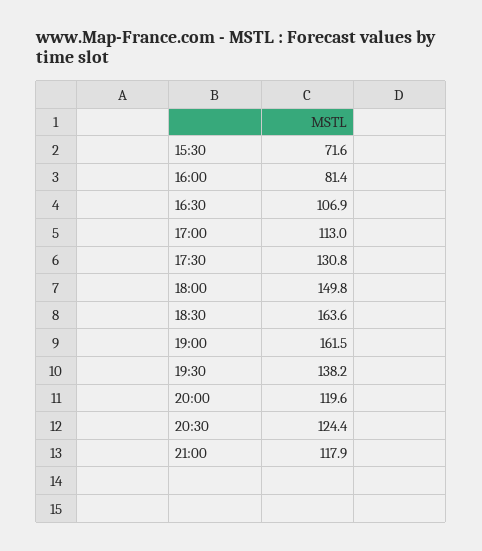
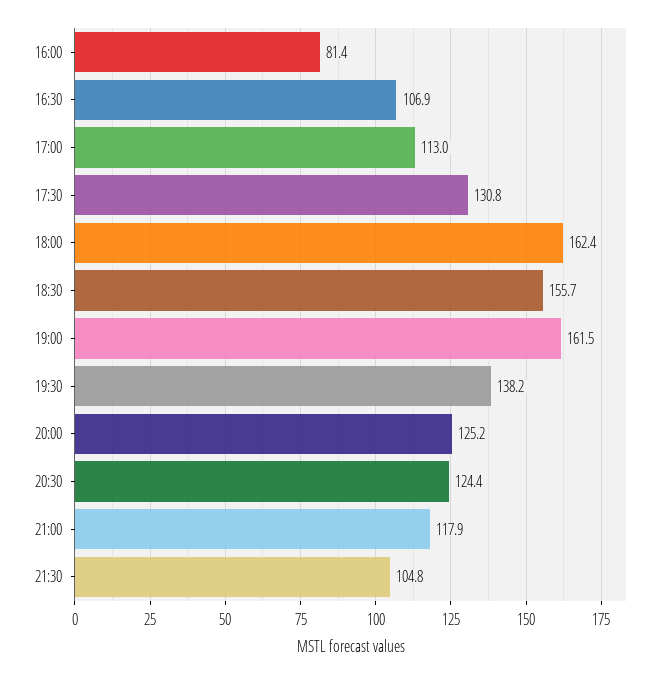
15:30: 71.6 -> none
18:00: 149.8 -> 162.4
18:30: 163.6 -> 155.7
20:00: 119.6 -> 125.2
21:30: none -> 104.8

